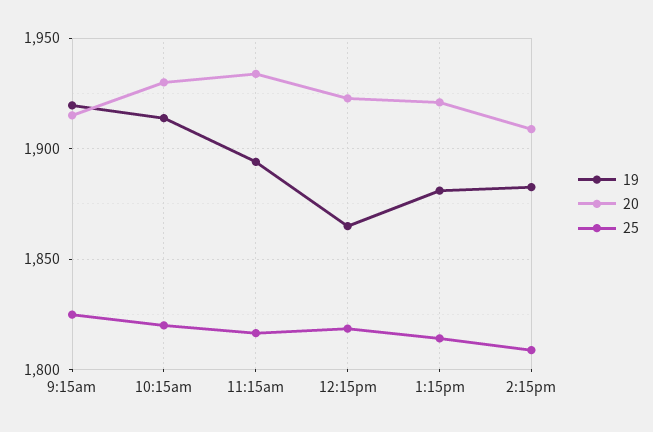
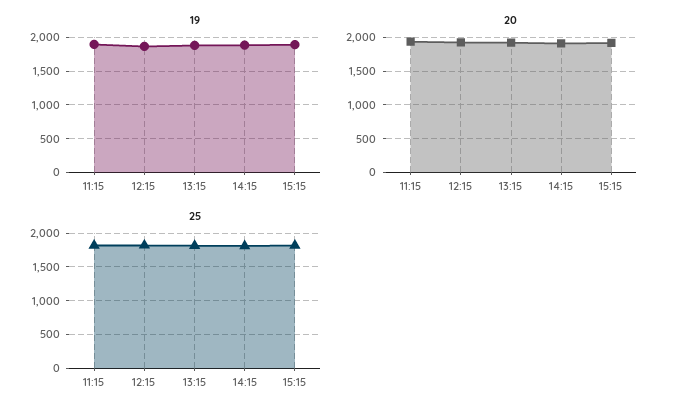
19, 9:15am: 1920 -> none
20, 9:15am: 1915 -> none
25, 9:15am: 1825 -> none
19, 10:15am: 1915 -> none
20, 10:15am: 1930 -> none
25, 10:15am: 1820 -> none
19, 15:15: none -> 1900
20, 15:15: none -> 1900
25, 15:15: none -> 1800

